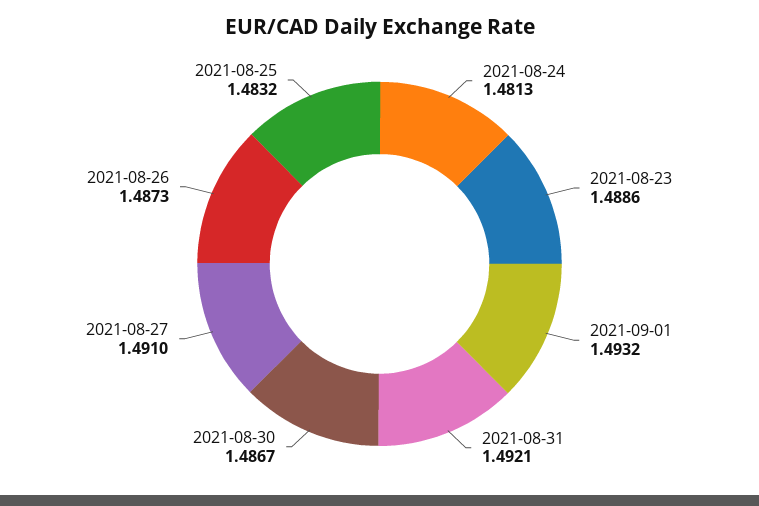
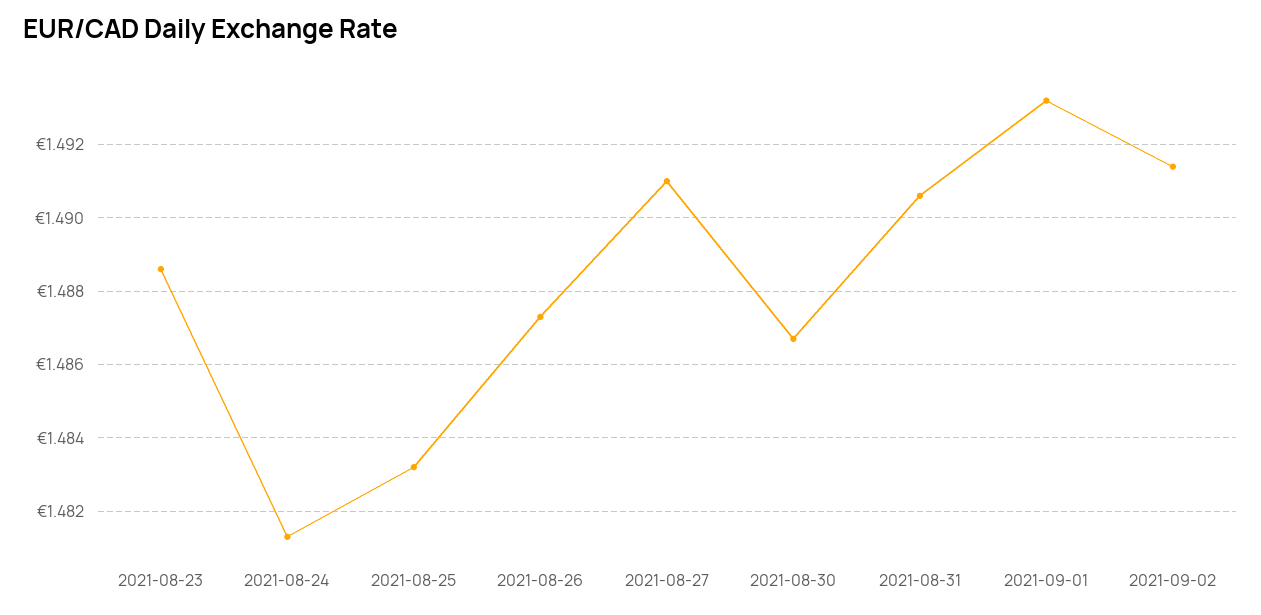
2021-08-31: 1.4921 -> 1.4905
2021-09-02: none -> 1.4915

